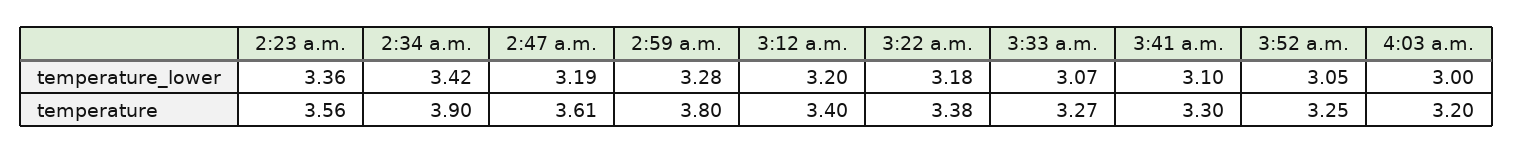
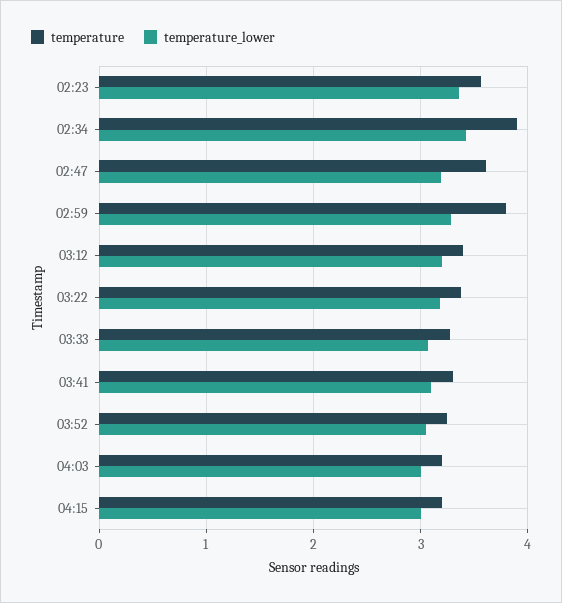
temperature, 04:15: none -> 3.2
temperature_lower, 04:15: none -> 3

